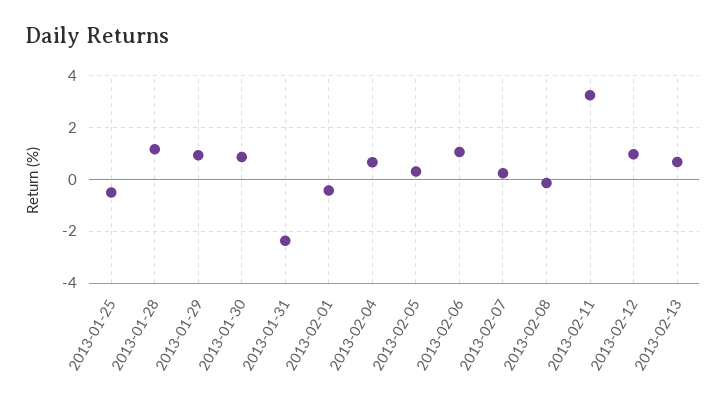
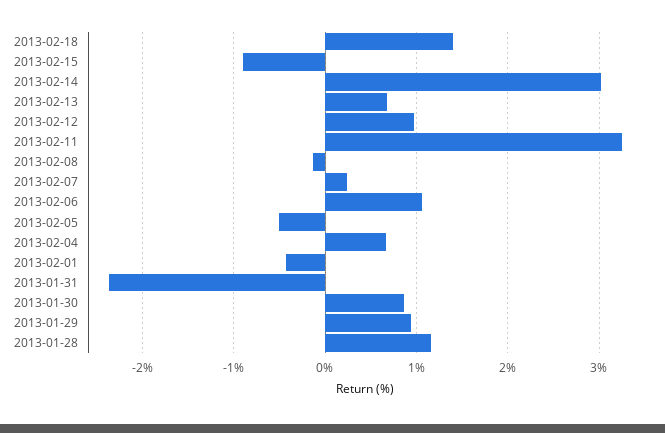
2013-01-25: -0.5 -> none
2013-02-05: 0.25 -> -0.5
2013-02-18: none -> 1.4
2013-02-15: none -> -0.9
2013-02-14: none -> 3

